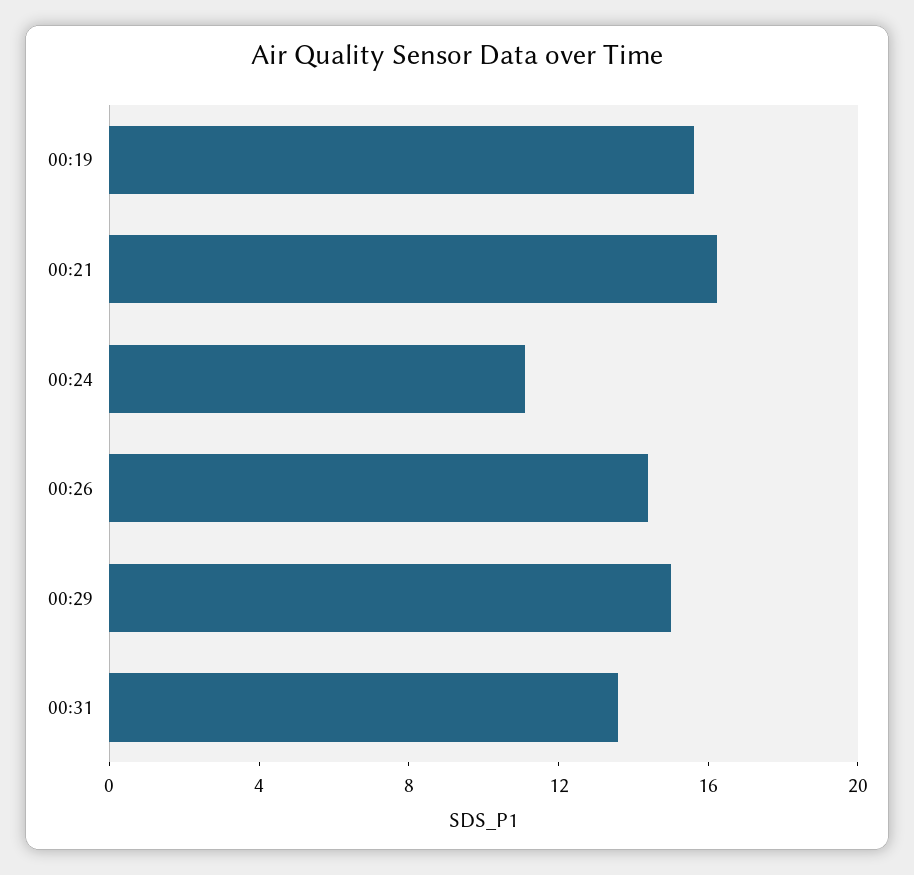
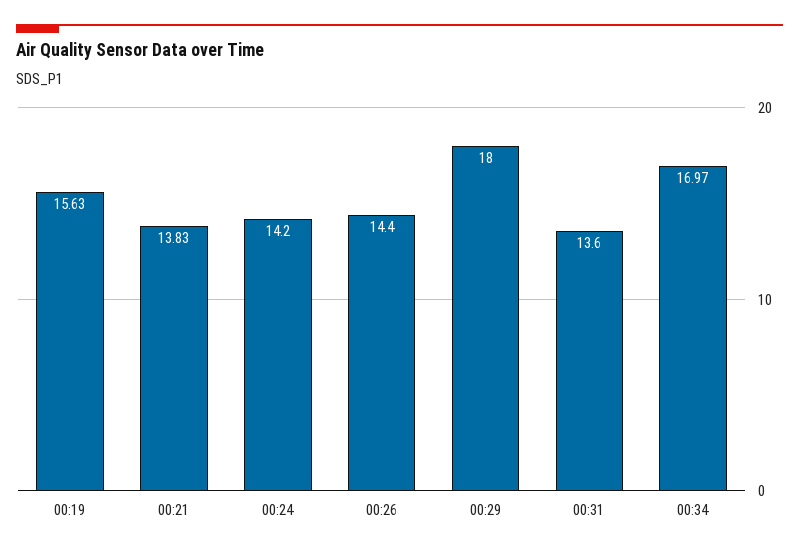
00:21: 16 -> 13.83
00:24: 11 -> 14.2
00:29: 15 -> 18
00:34: none -> 16.97

